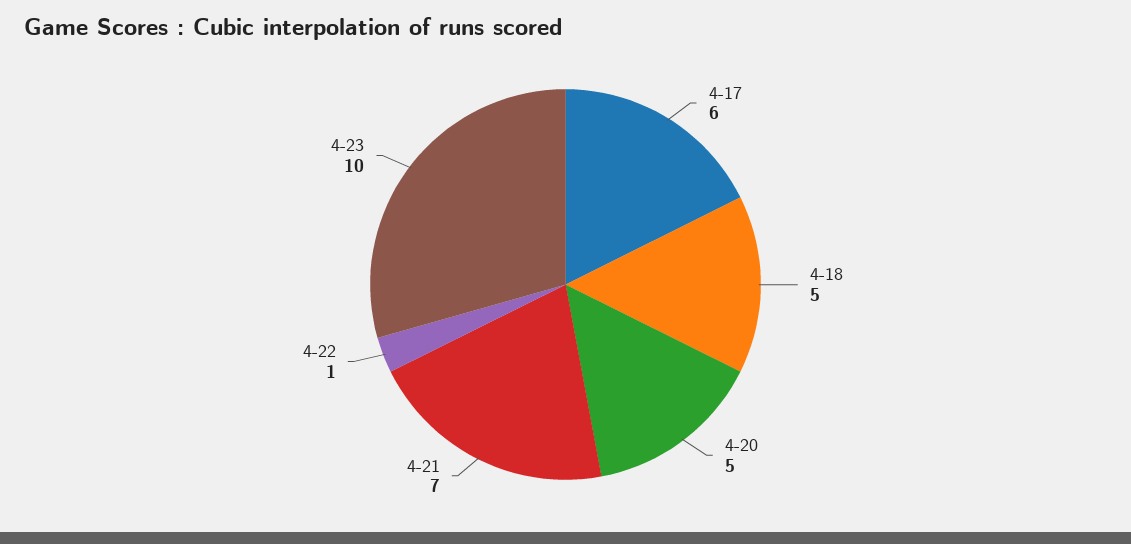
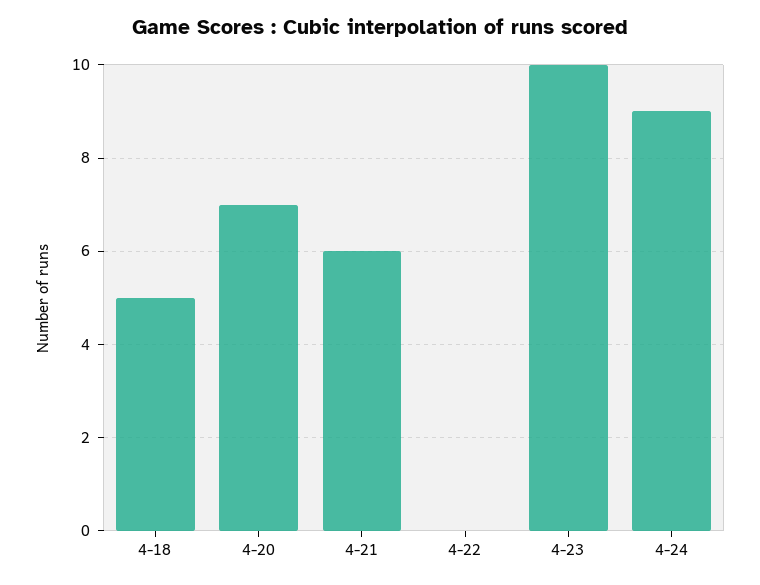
4-17: 6 -> none
4-20: 5 -> 7
4-21: 7 -> 6
4-22: 1 -> 0
4-24: none -> 9

